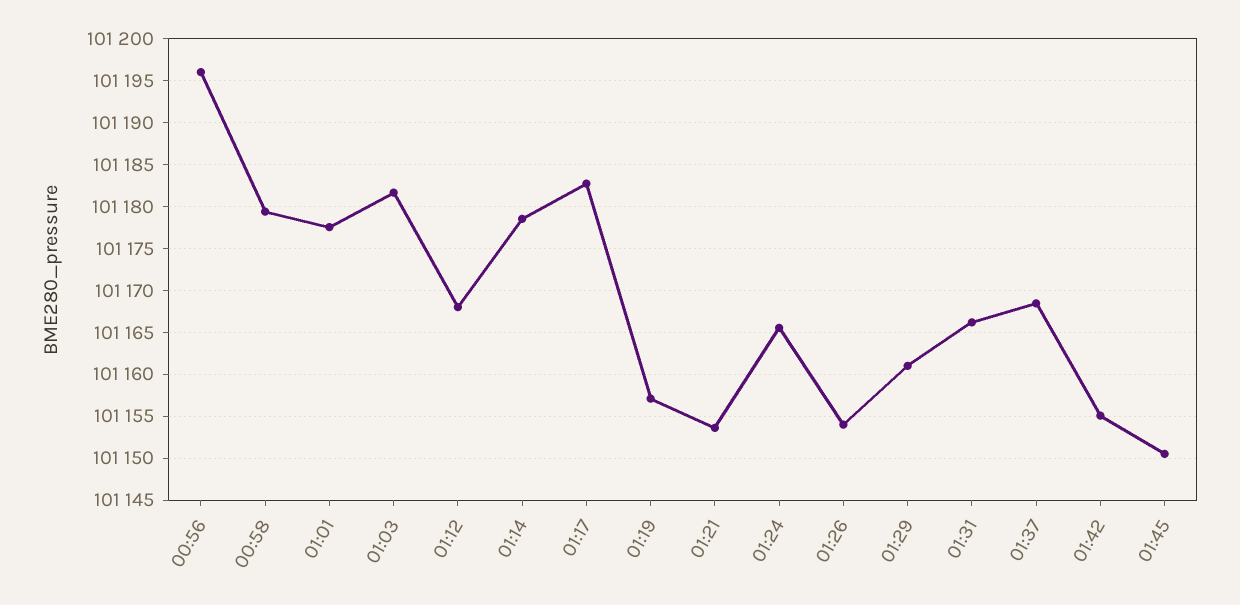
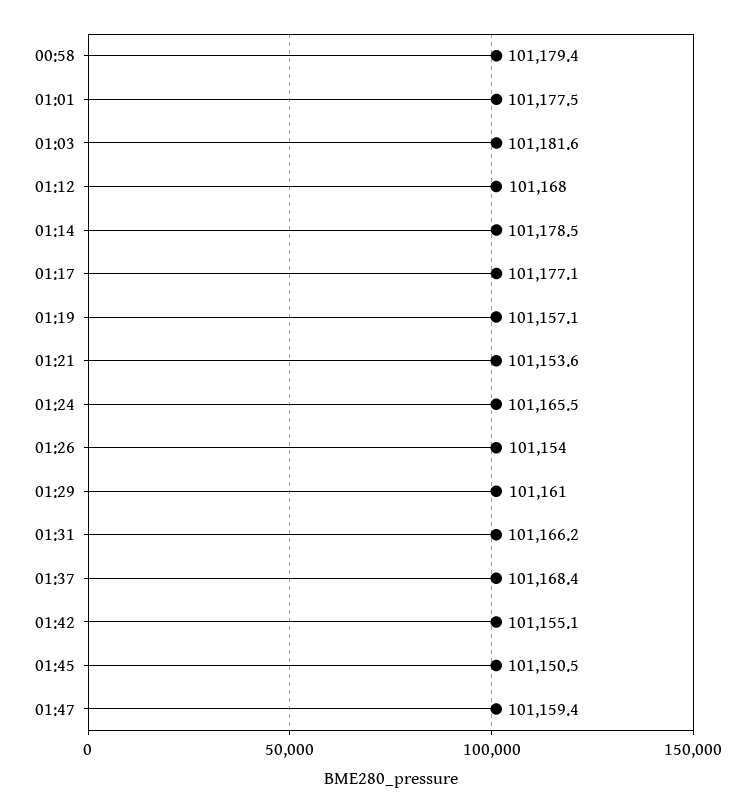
00:56: 101196 -> none
01:17: 101183 -> 101177.1
01:47: none -> 101159.4

